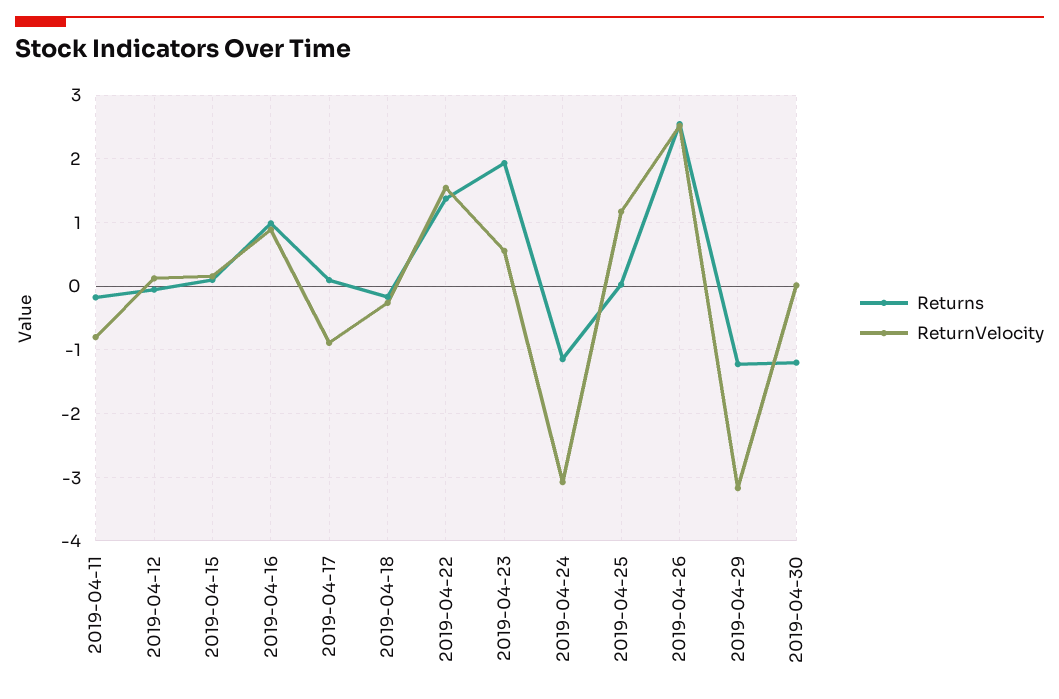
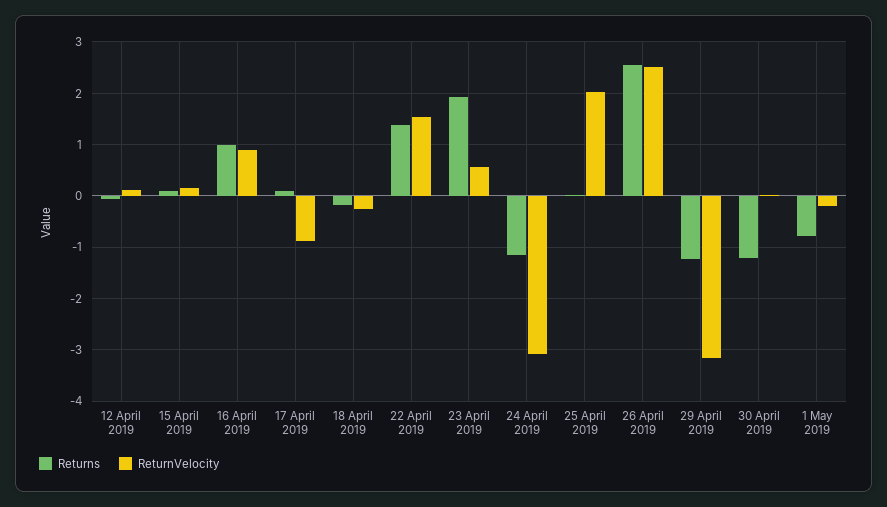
Returns, 2019-04-11: -0.2 -> none
ReturnVelocity, 2019-04-11: -0.8 -> none
ReturnVelocity, 2019-04-25: 1.2 -> 2
Returns, 1 May 2019: none -> -0.8
ReturnVelocity, 1 May 2019: none -> -0.2

